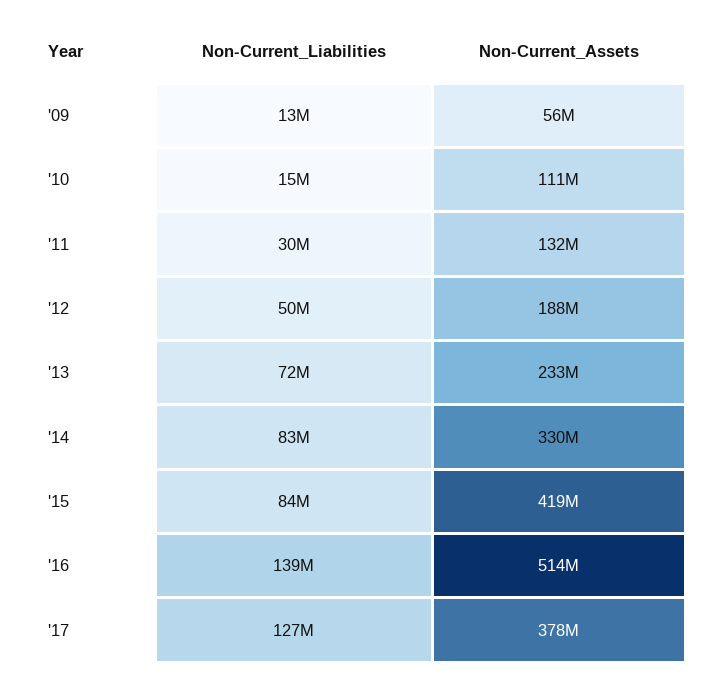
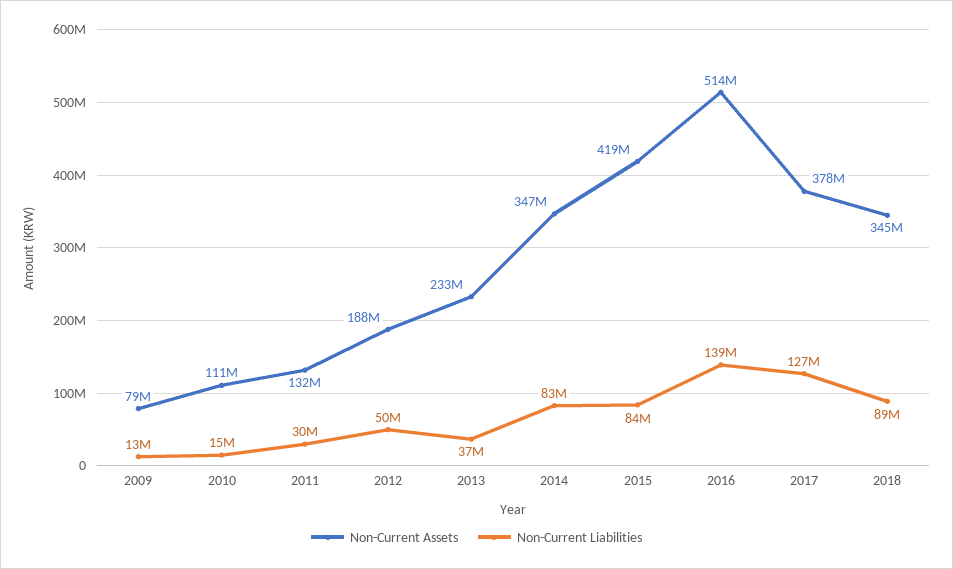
Non-Current_Assets, '09: 56000000 -> 79000000
Non-Current_Liabilities, '13: 72000000 -> 37000000
Non-Current_Assets, '14: 330000000 -> 347000000
Non-Current_Assets, 2018: none -> 345000000
Non-Current_Liabilities, 2018: none -> 89000000

